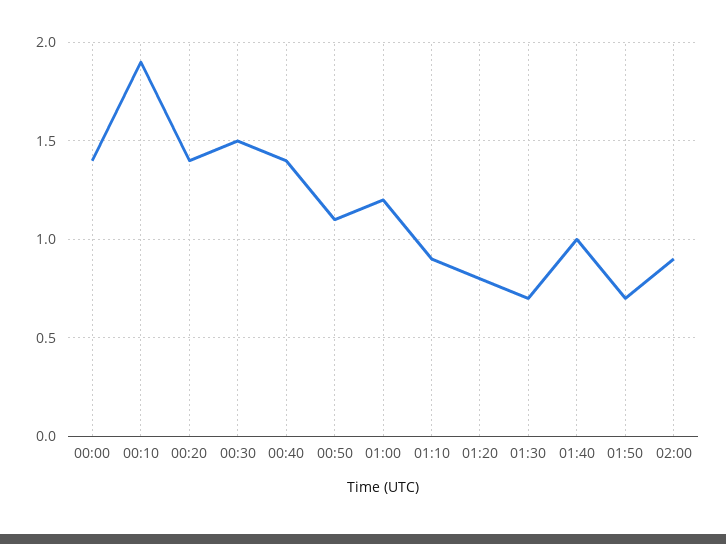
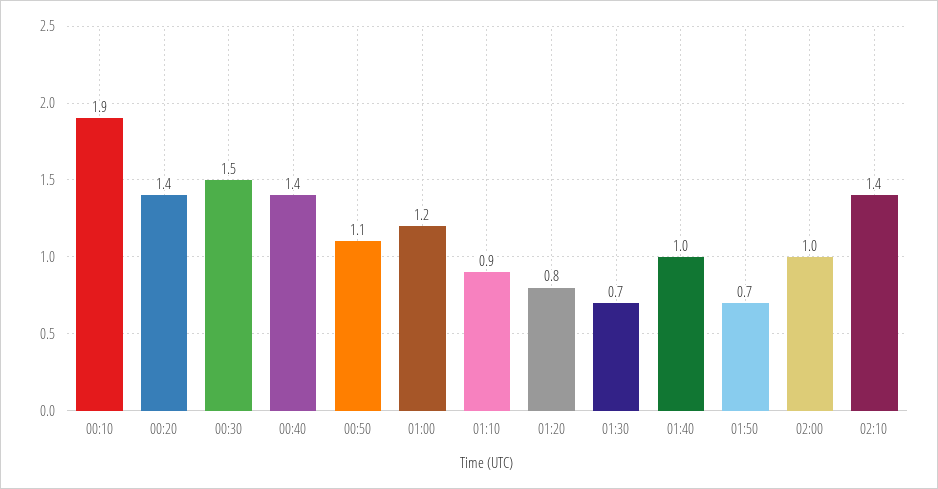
00:00: 1.4 -> none
02:00: 0.9 -> 1
02:10: none -> 1.4

